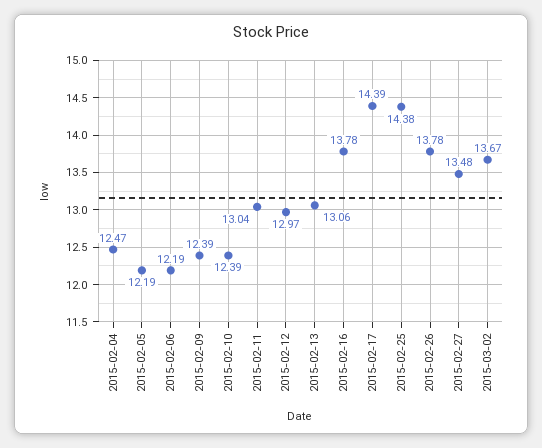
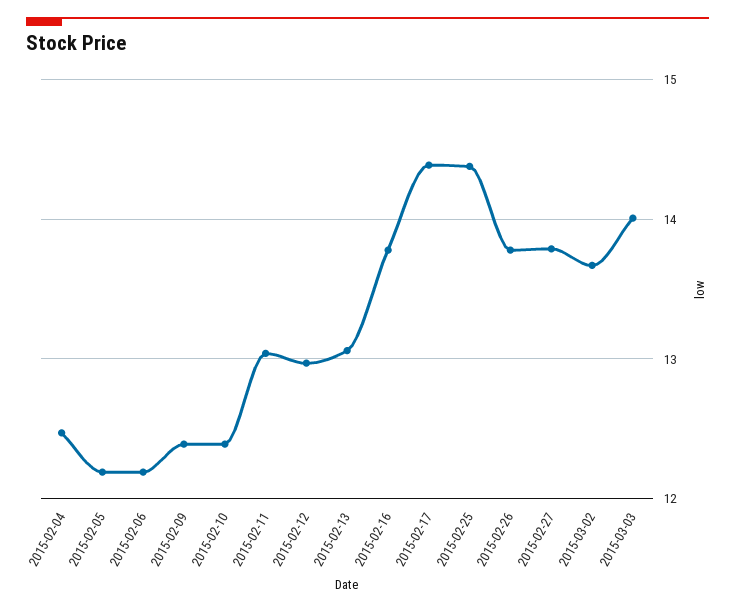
2015-02-27: 13.48 -> 13.8
2015-03-03: none -> 14

